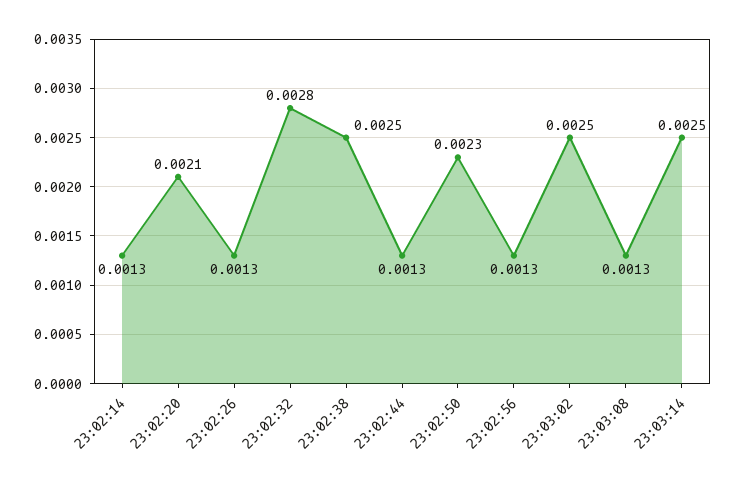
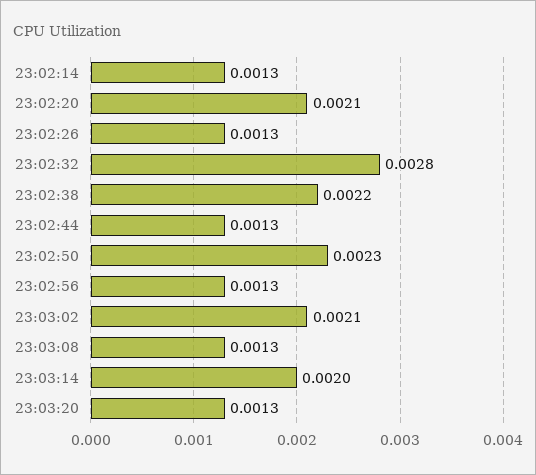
23:02:38: 0.0025 -> 0.0022
23:03:02: 0.0025 -> 0.0021
23:03:14: 0.0025 -> 0.002
23:03:20: none -> 0.0013

